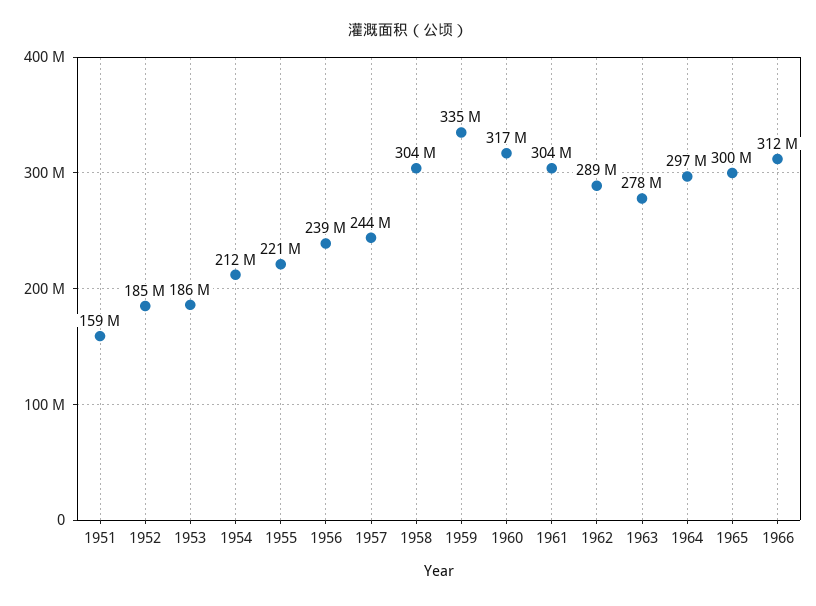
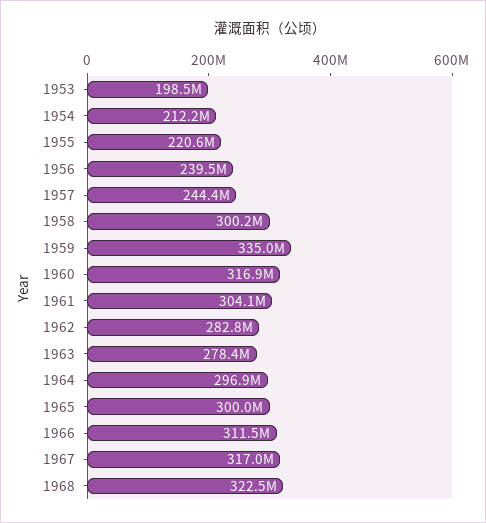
1951: 159000000 -> none
1952: 185000000 -> none
1953: 186000000 -> 198500000
1958: 304000000 -> 300200000
1962: 289000000 -> 282800000
1967: none -> 317000000
1968: none -> 322500000

